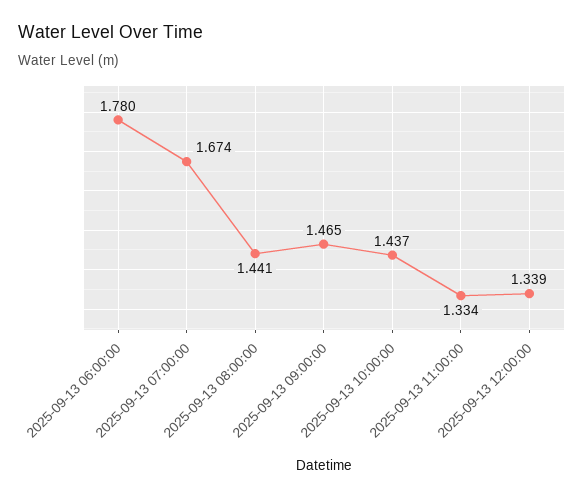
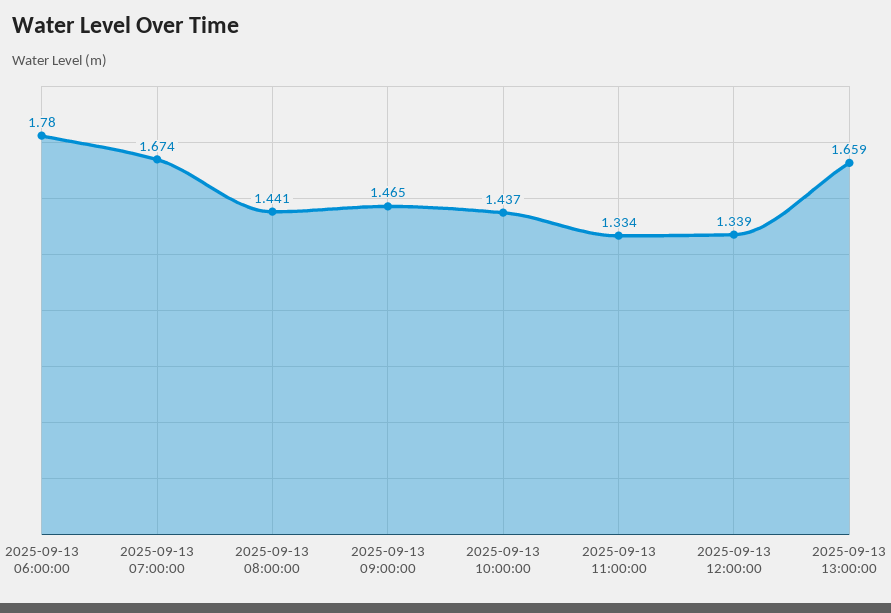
2025-09-13 13:00:00: none -> 1.659

